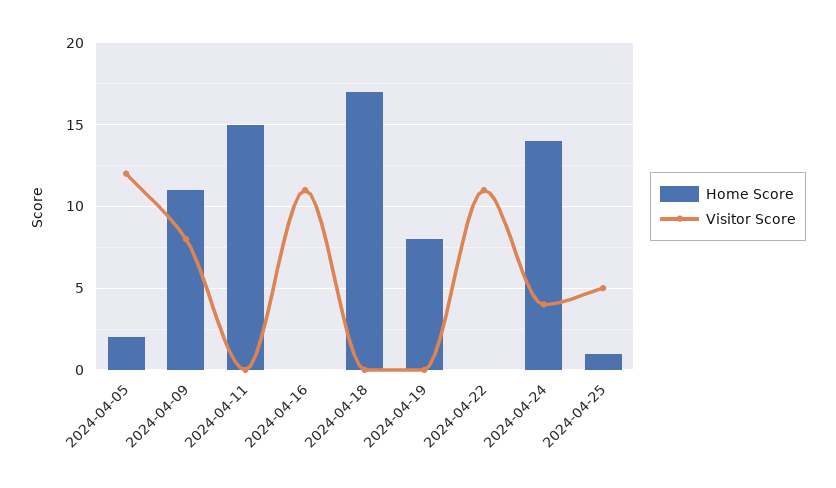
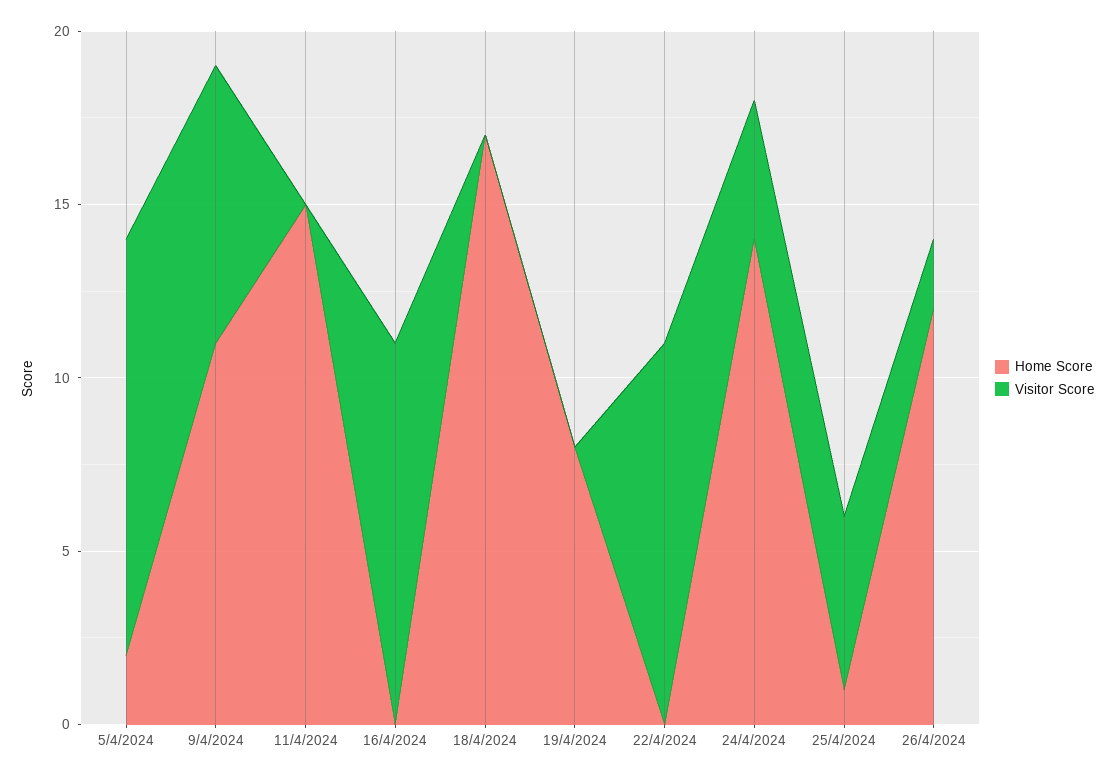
Home Score, 26/4/2024: none -> 12
Visitor Score, 26/4/2024: none -> 2

